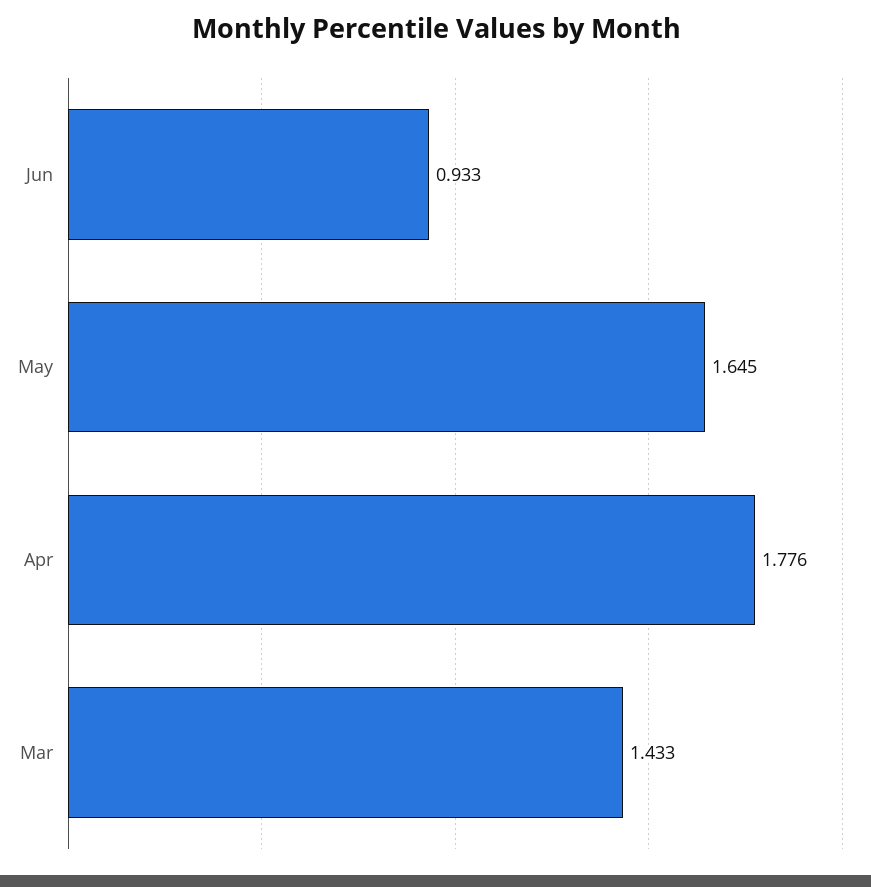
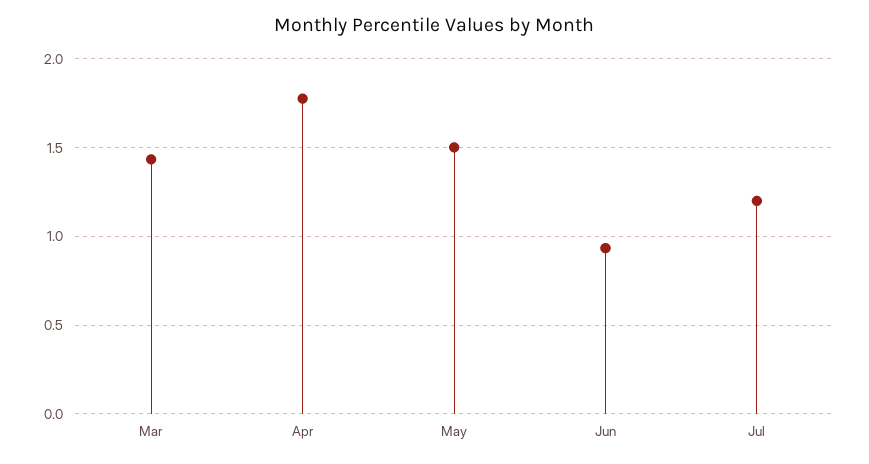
May: 1.645 -> 1.5
Jul: none -> 1.2

